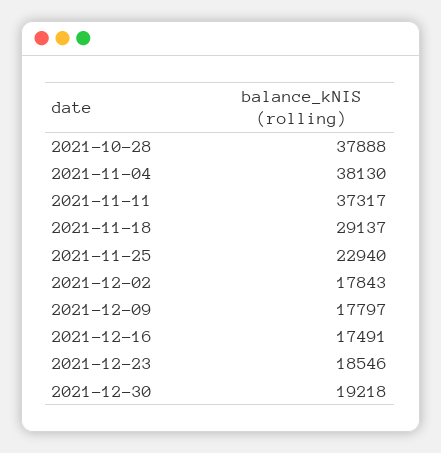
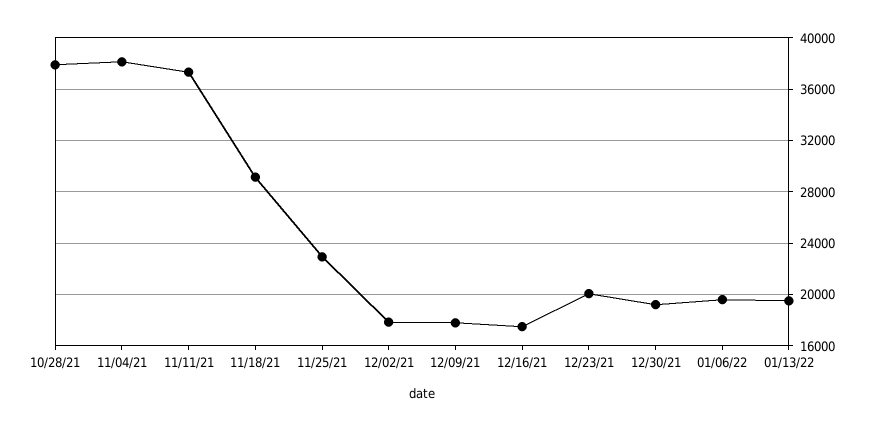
2021-12-23: 18546 -> 20000
01/06/22: none -> 19500
01/13/22: none -> 19500

